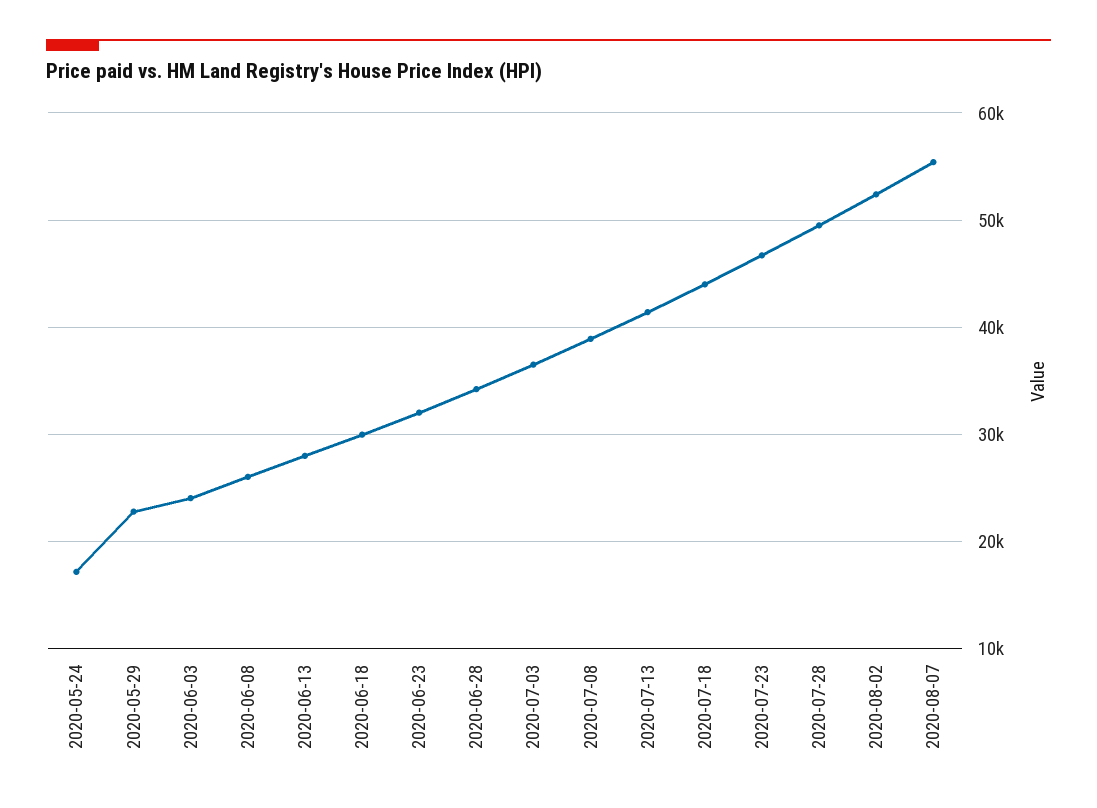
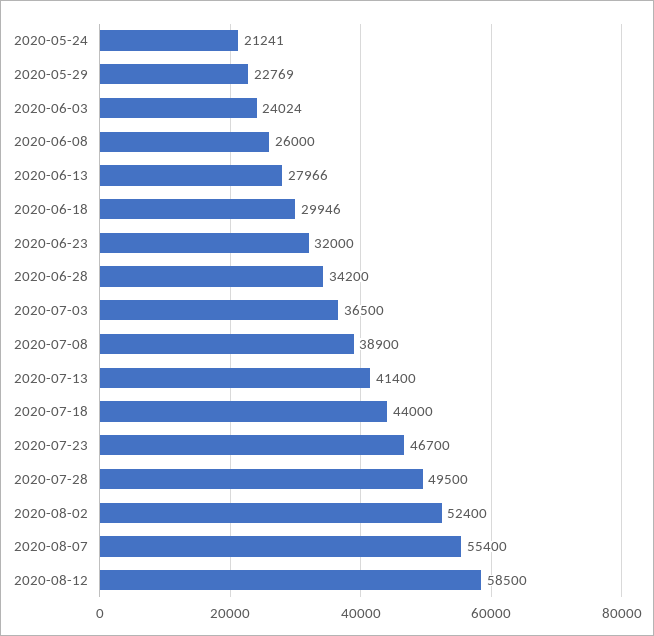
2020-05-24: 17000 -> 21241
2020-08-12: none -> 58500

